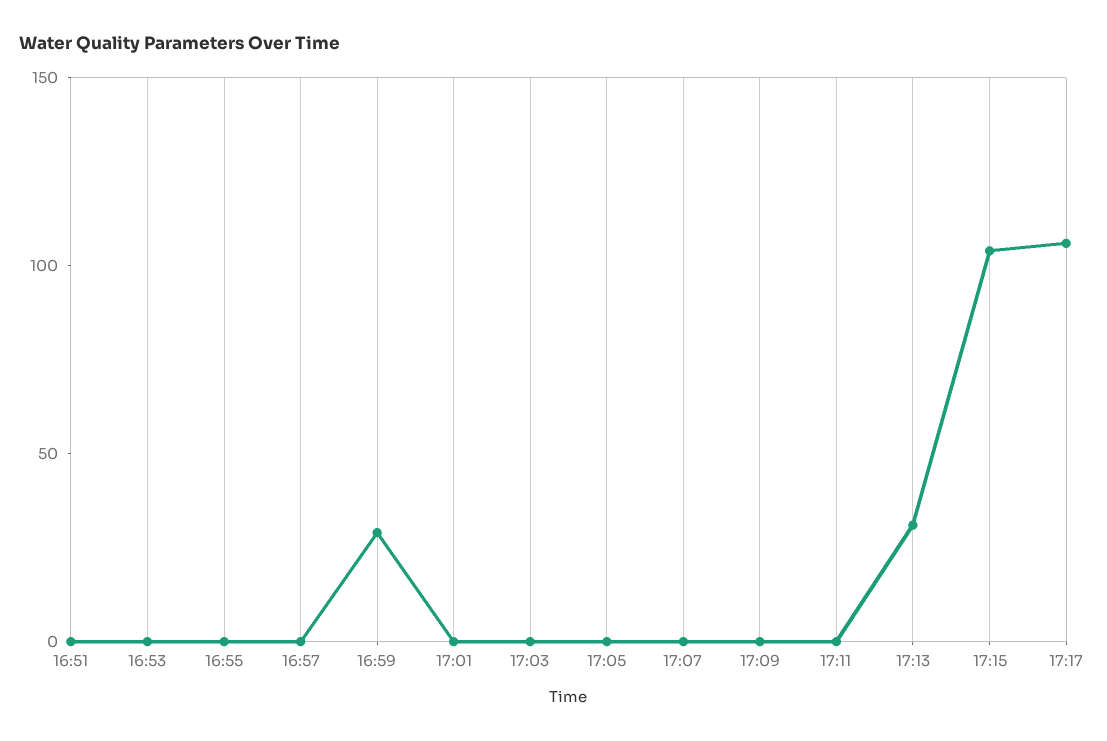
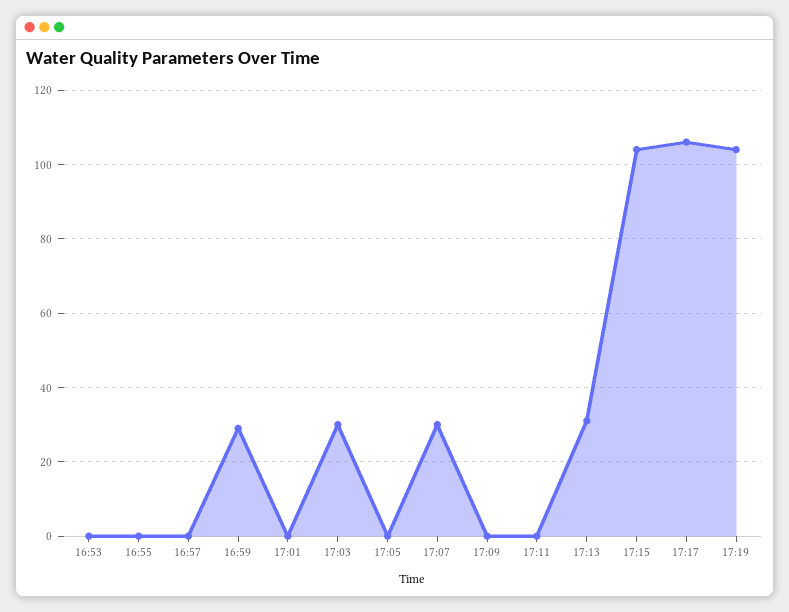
16:51: 0 -> none
17:03: 0 -> 30
17:07: 0 -> 30
17:19: none -> 105

